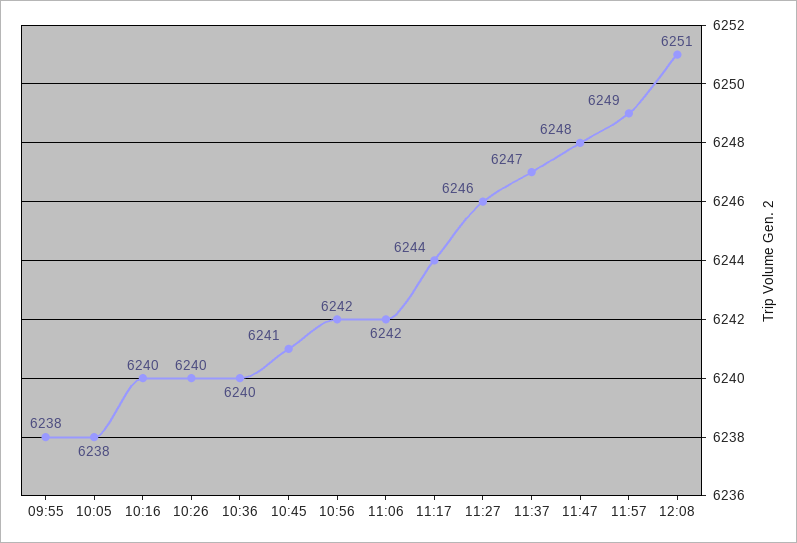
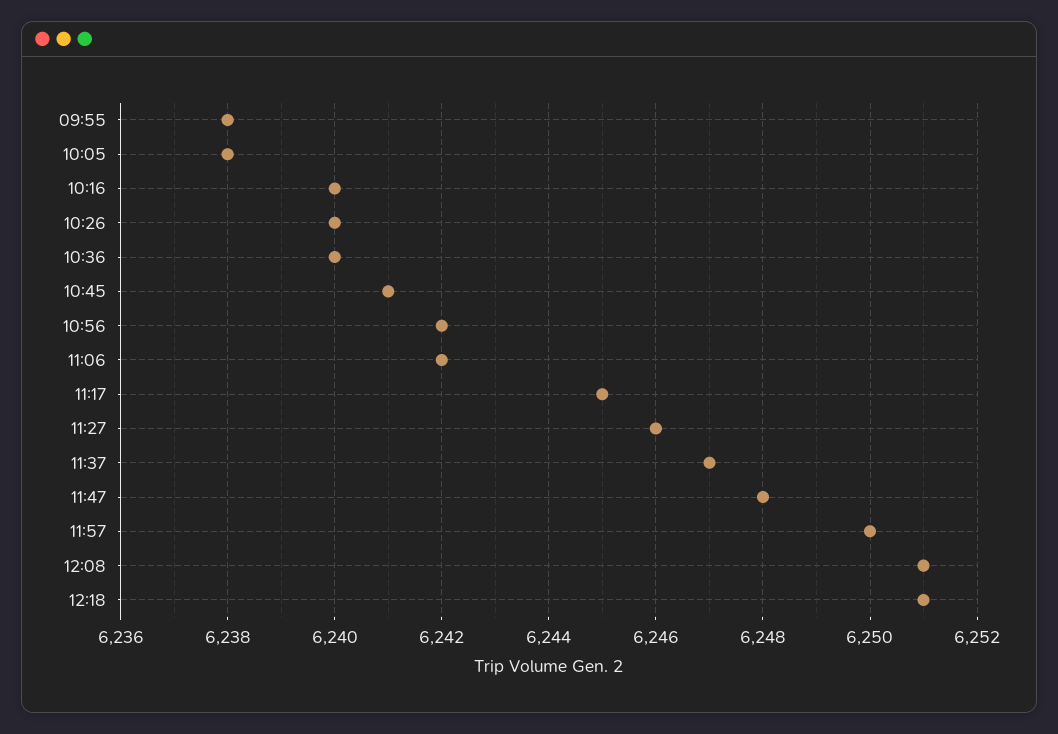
11:17: 6244 -> 6245
11:57: 6249 -> 6250
12:18: none -> 6251

